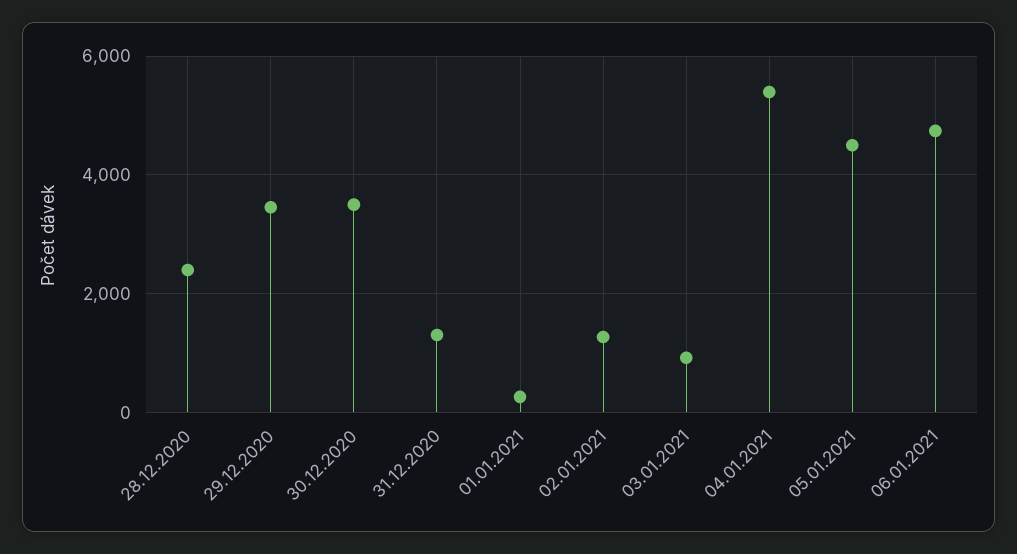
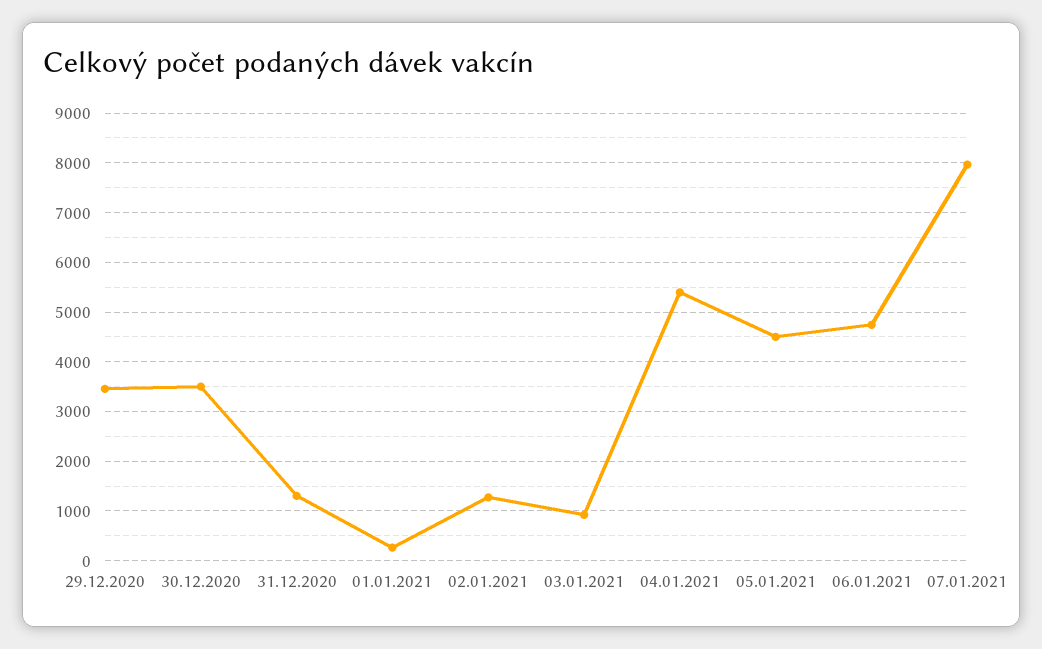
28.12.2020: 2400 -> none
07.01.2021: none -> 8000

